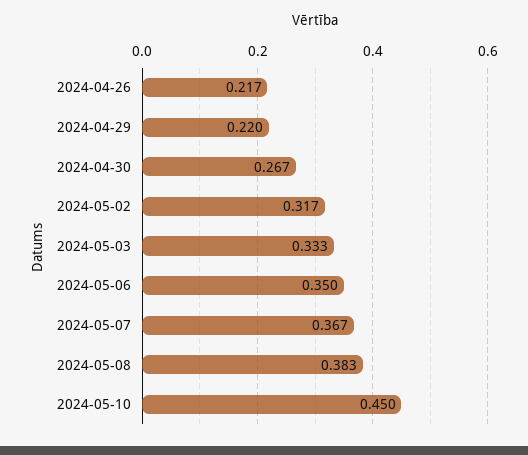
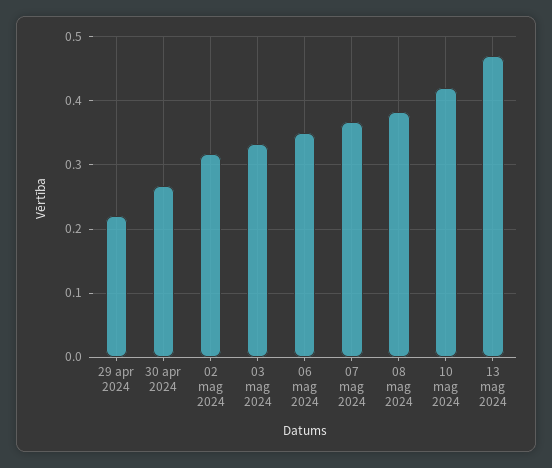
2024-04-26: 0.217 -> none
2024-05-10: 0.45 -> 0.42
13 mag 2024: none -> 0.47

